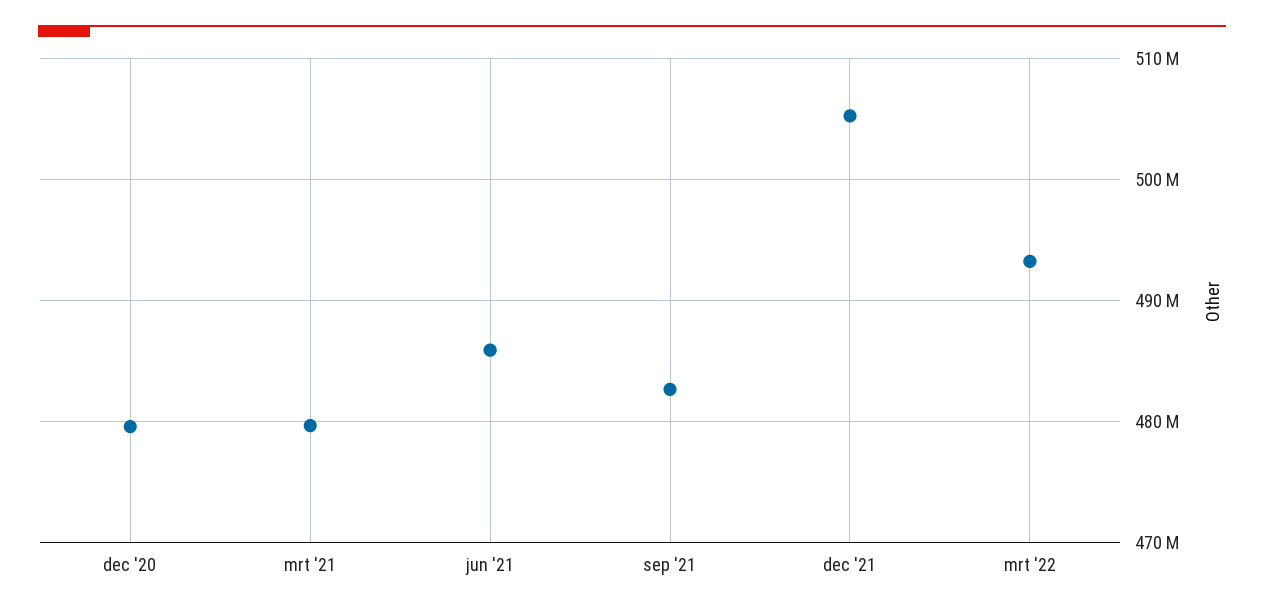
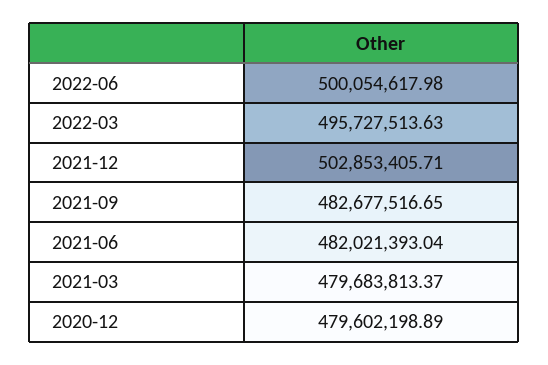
jun '21: 486000000 -> 482021393.04
dec '21: 505000000 -> 502853405.71
mrt '22: 493000000 -> 495727513.63
2022-06: none -> 500054617.98

